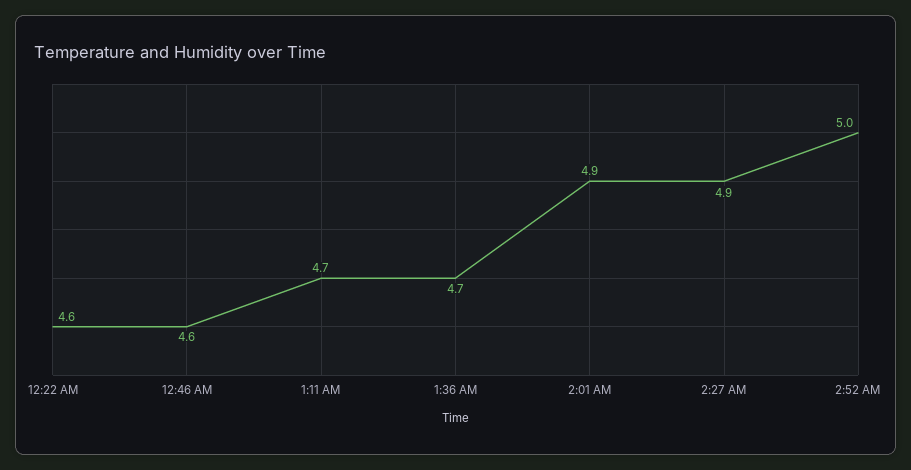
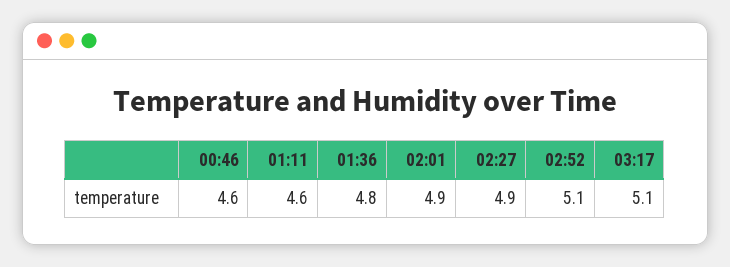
12:22 AM: 4.6 -> none
1:11 AM: 4.7 -> 4.6
1:36 AM: 4.7 -> 4.8
2:52 AM: 5 -> 5.1
03:17: none -> 5.1

